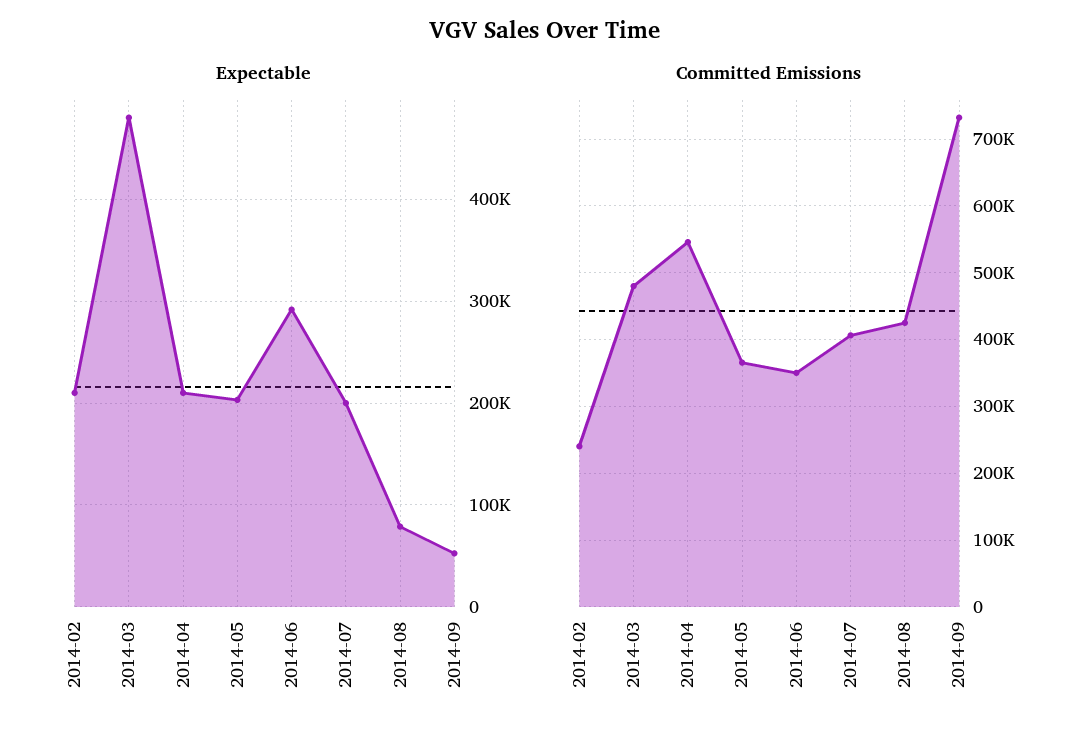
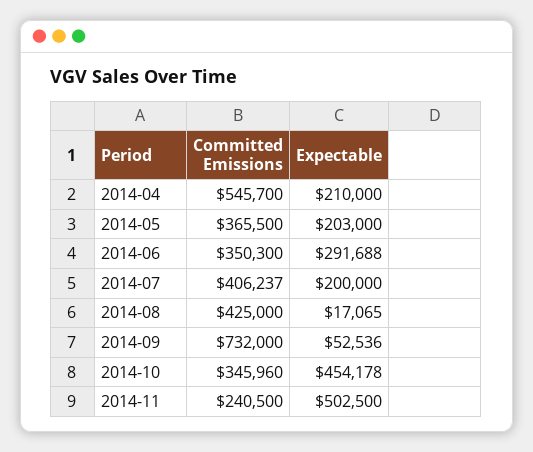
Expectable, 2014-02: 210000 -> none
Expectable, 2014-03: 480000 -> none
Expectable, 2014-08: 80000 -> 17065
Committed Emissions, 2014-02: 240000 -> none
Committed Emissions, 2014-03: 480000 -> none
Committed Emissions, 2014-10: none -> 345960
Expectable, 2014-10: none -> 454178
Committed Emissions, 2014-11: none -> 240500
Expectable, 2014-11: none -> 502500

